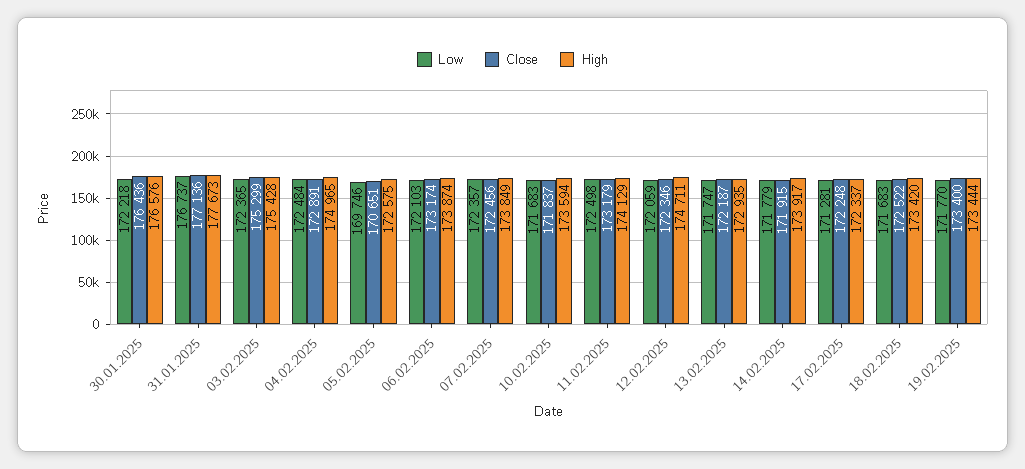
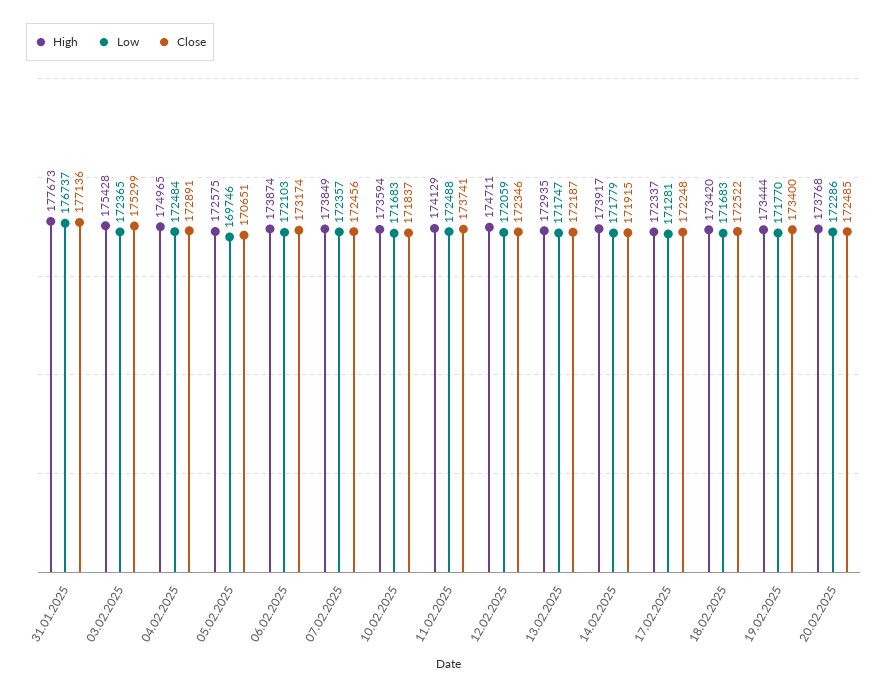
Low, 30.01.2025: 172218 -> none
Close, 30.01.2025: 176436 -> none
High, 30.01.2025: 176576 -> none
Low, 11.02.2025: 172498 -> 172488
Close, 11.02.2025: 173179 -> 173741
High, 20.02.2025: none -> 173768
Low, 20.02.2025: none -> 172286
Close, 20.02.2025: none -> 172485

